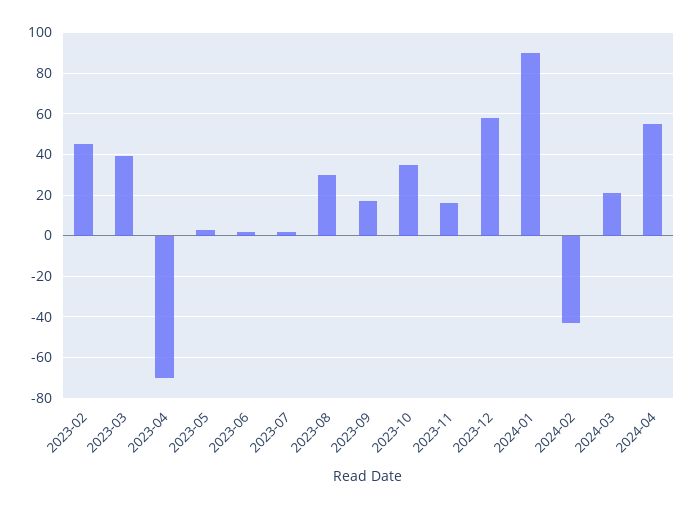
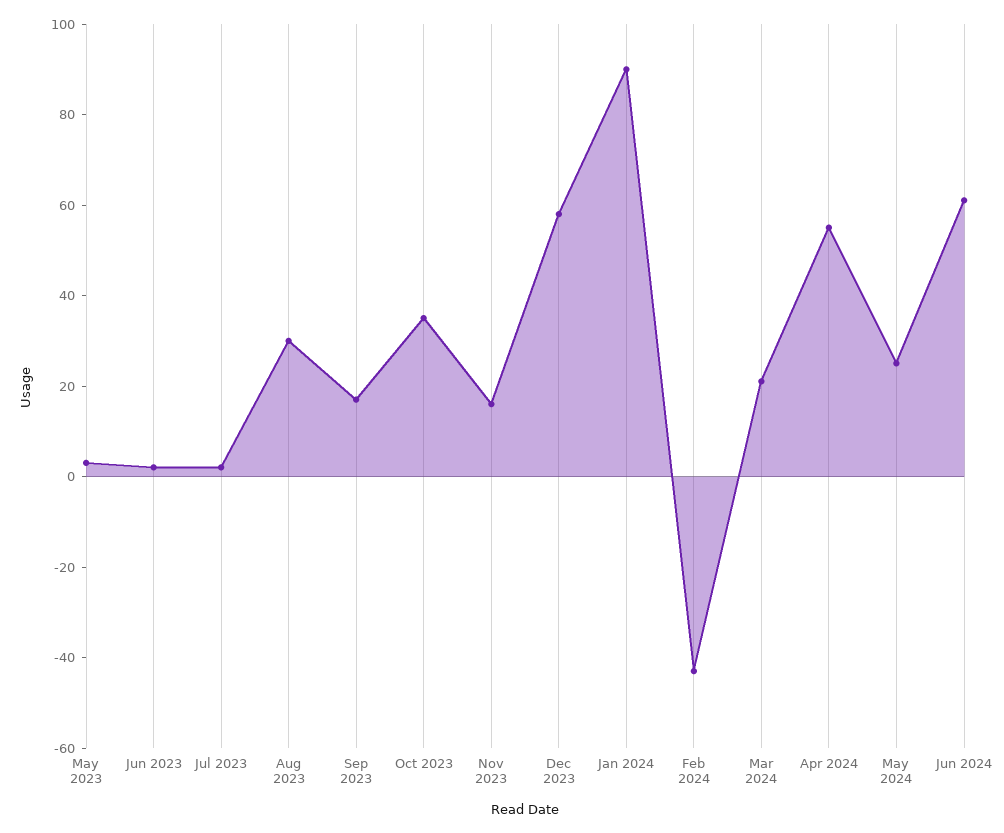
2023-02: 45 -> none
2023-03: 40 -> none
2023-04: -70 -> none
May 2024: none -> 25
Jun 2024: none -> 60

